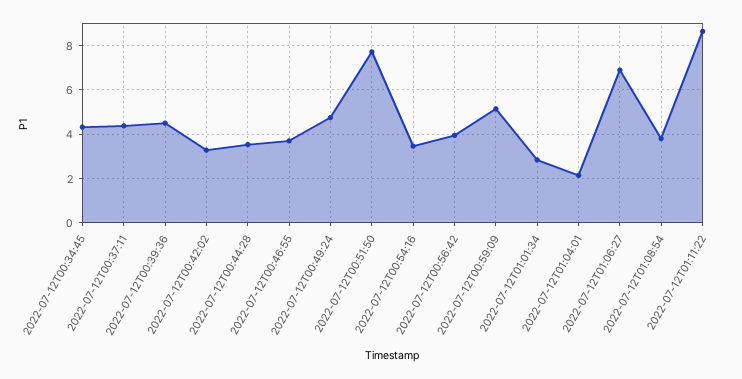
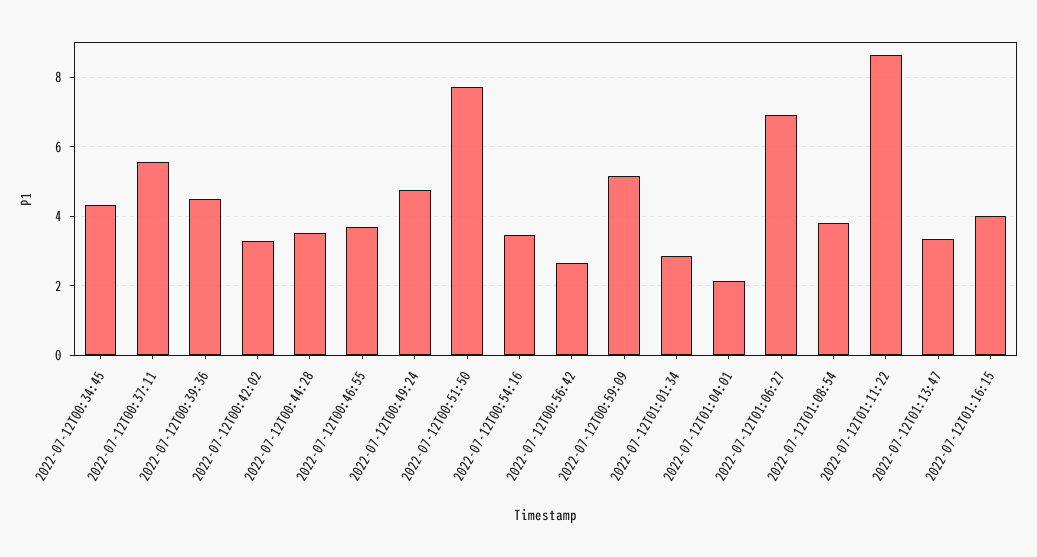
2022-07-12T00:37:11: 4.5 -> 5.6
2022-07-12T00:56:42: 4 -> 2.6
2022-07-12T01:13:47: none -> 3.4
2022-07-12T01:16:15: none -> 4

